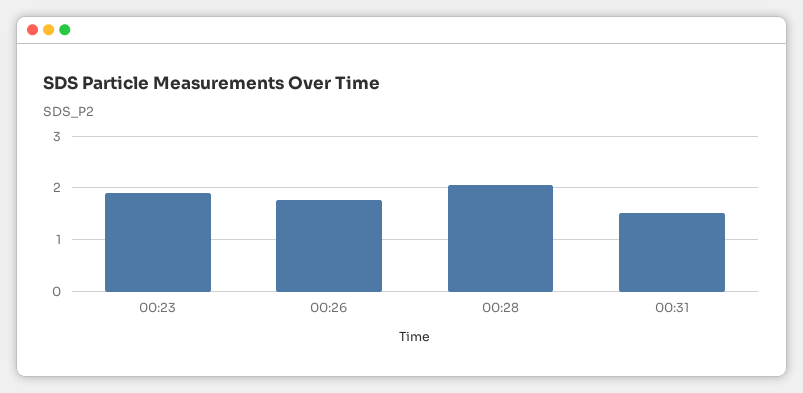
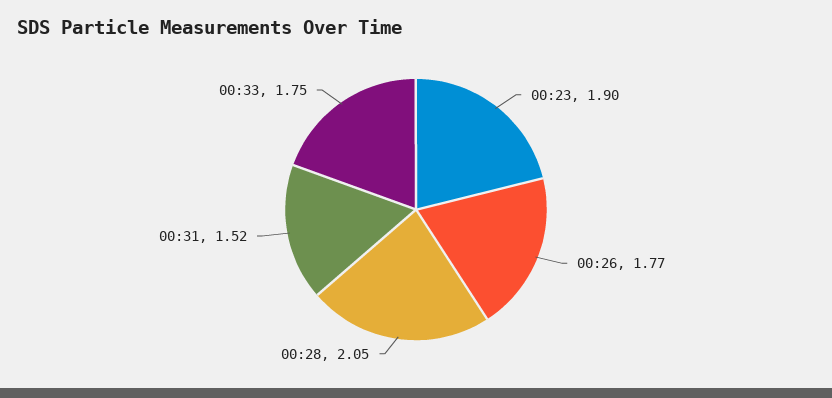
00:33: none -> 1.75

